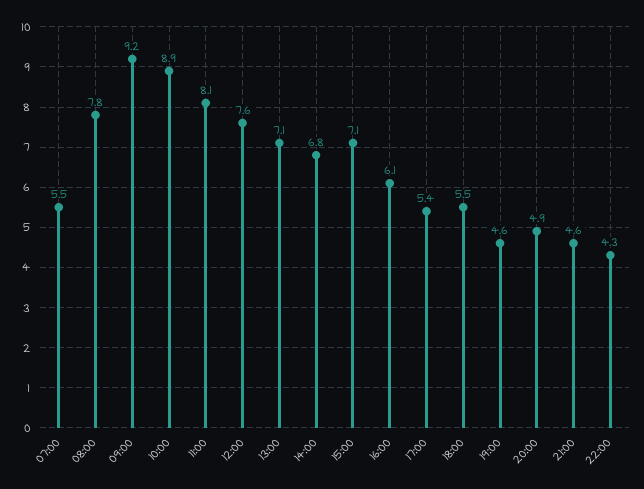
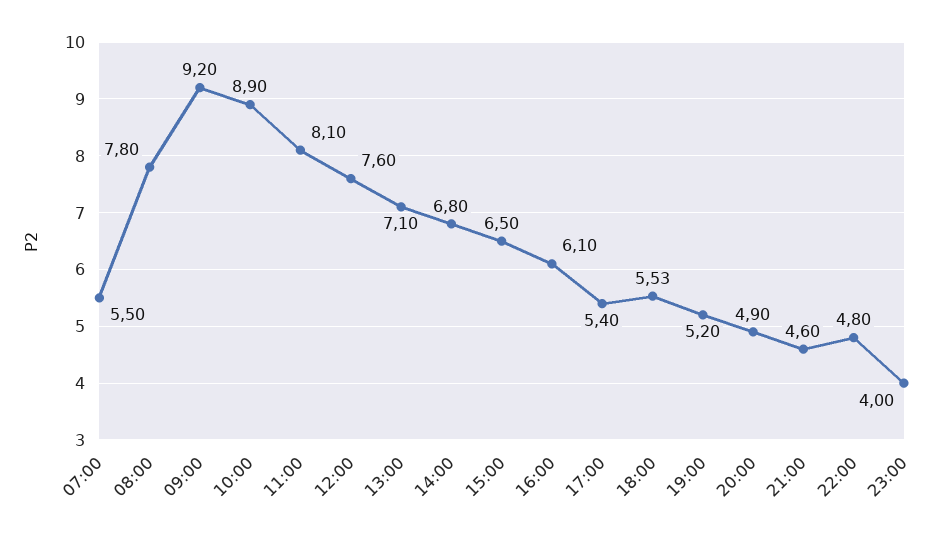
15:00: 7.1 -> 6.5
19:00: 4.6 -> 5.2
22:00: 4.3 -> 4.8
23:00: none -> 4

